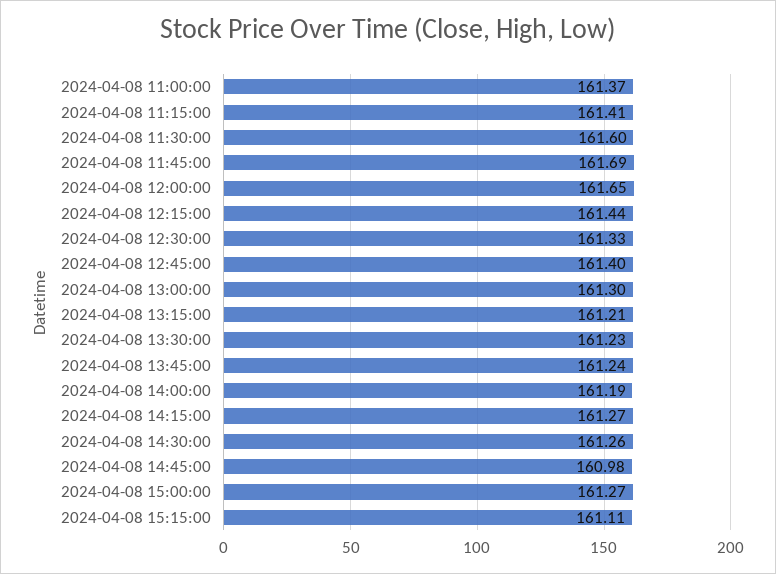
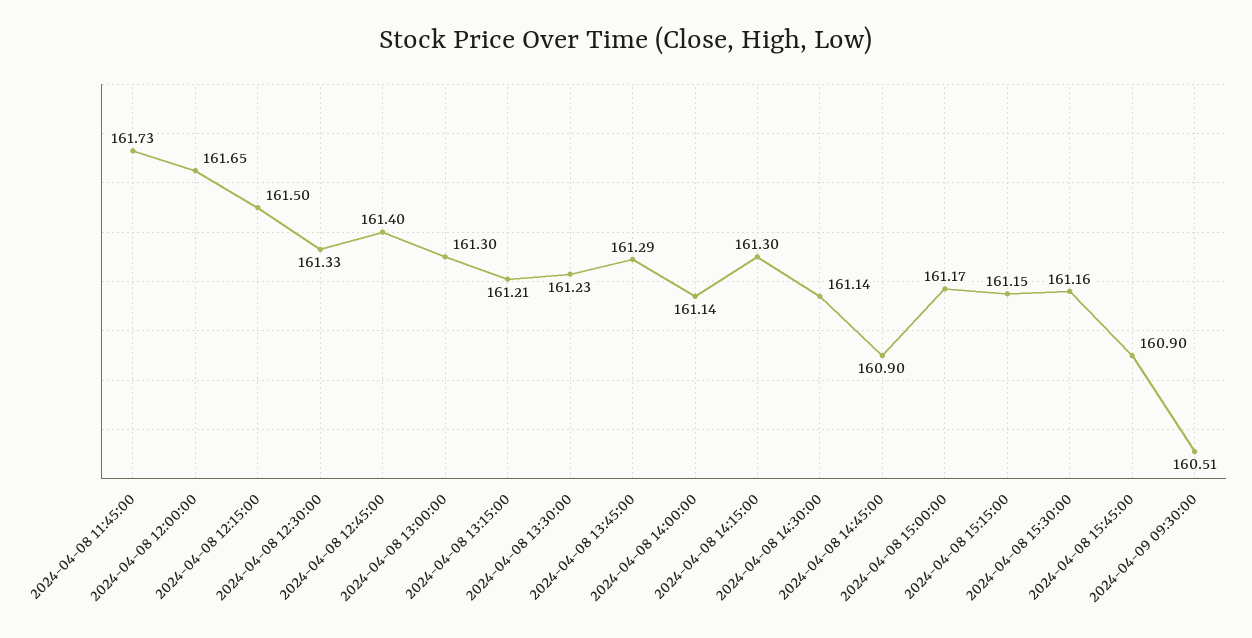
2024-04-08 11:00:00: 161.37 -> none
2024-04-08 11:15:00: 161.41 -> none
2024-04-08 11:30:00: 161.6 -> none
2024-04-08 11:45:00: 161.69 -> 161.73
2024-04-08 12:15:00: 161.44 -> 161.5
2024-04-08 13:45:00: 161.24 -> 161.29
2024-04-08 14:00:00: 161.19 -> 161.14
2024-04-08 14:15:00: 161.27 -> 161.3
2024-04-08 14:30:00: 161.26 -> 161.14
2024-04-08 14:45:00: 160.98 -> 160.9
2024-04-08 15:00:00: 161.27 -> 161.17
2024-04-08 15:15:00: 161.11 -> 161.15
2024-04-08 15:30:00: none -> 161.16
2024-04-08 15:45:00: none -> 160.9
2024-04-09 09:30:00: none -> 160.51

